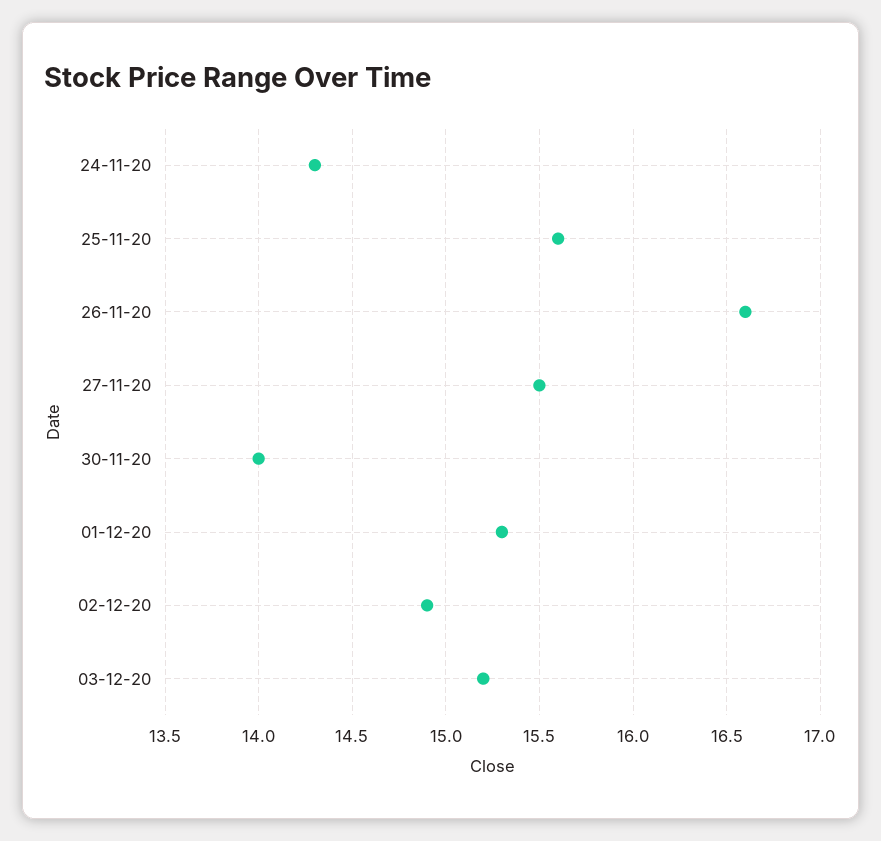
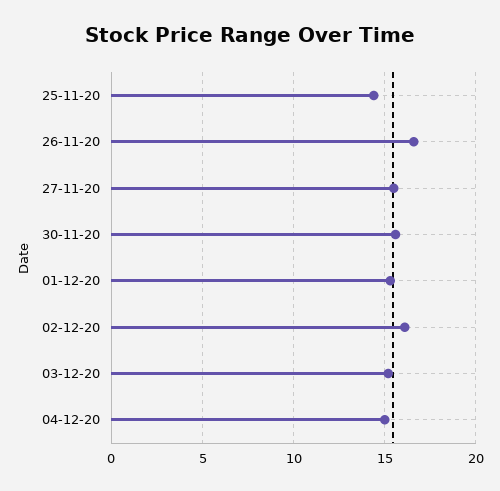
24-11-20: 14.3 -> none
25-11-20: 15.6 -> 14.5
30-11-20: 14 -> 15.5
02-12-20: 14.9 -> 16
04-12-20: none -> 15

